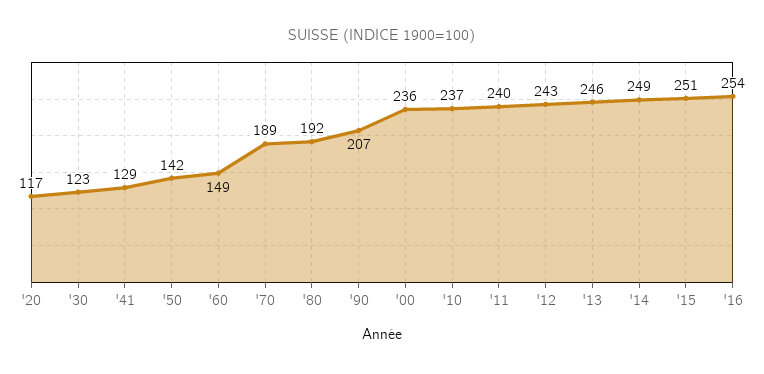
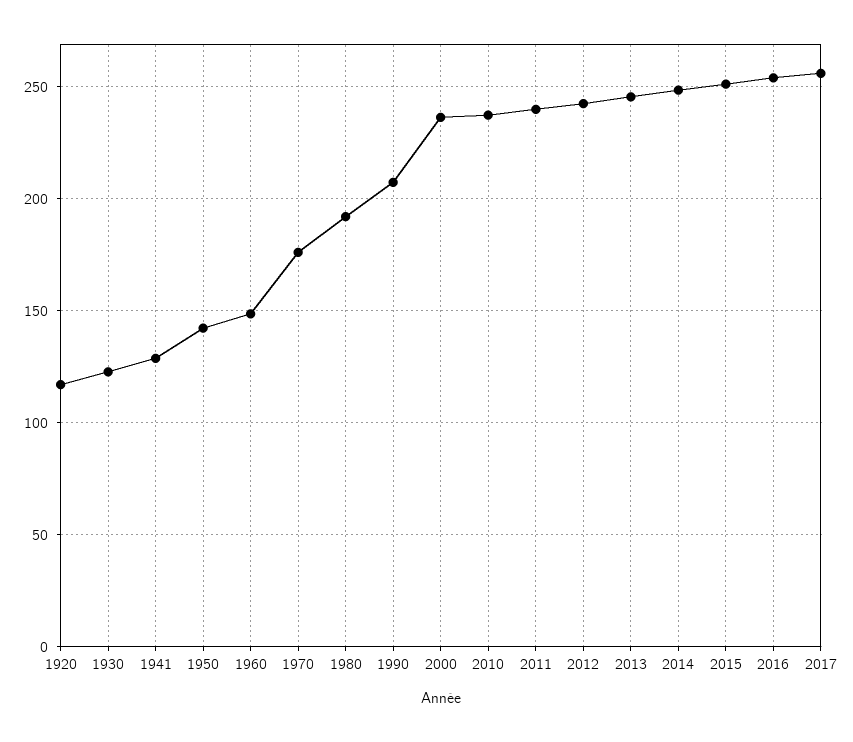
'70: 189 -> 175
2017: none -> 255

